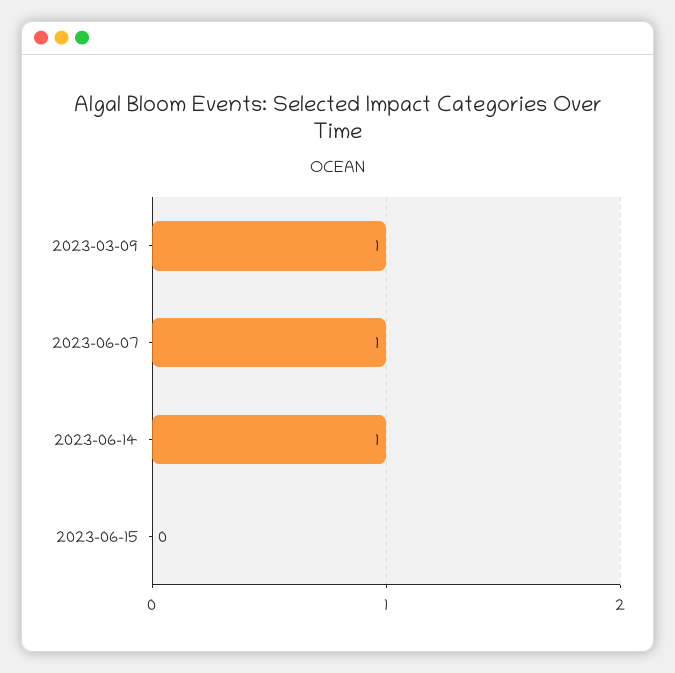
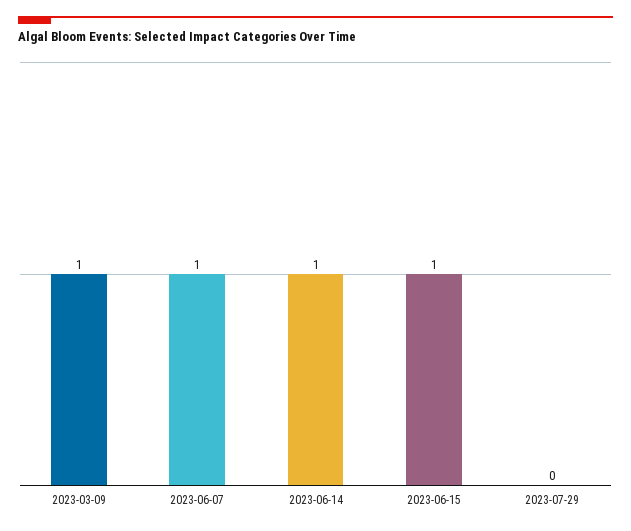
2023-06-15: 0 -> 1
2023-07-29: none -> 0

